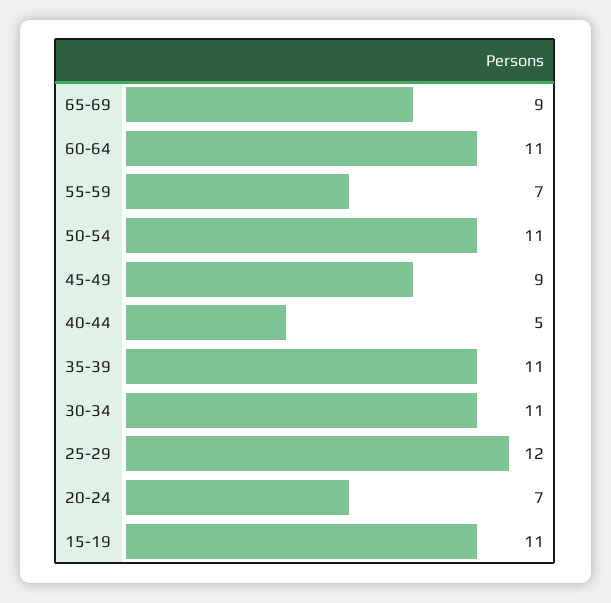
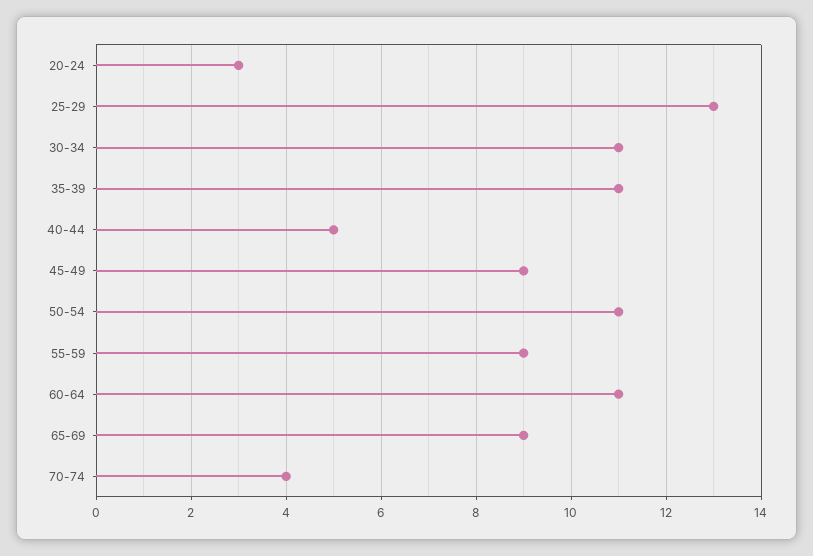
55-59: 7 -> 9
25-29: 12 -> 13
20-24: 7 -> 3
15-19: 11 -> none
70-74: none -> 4

